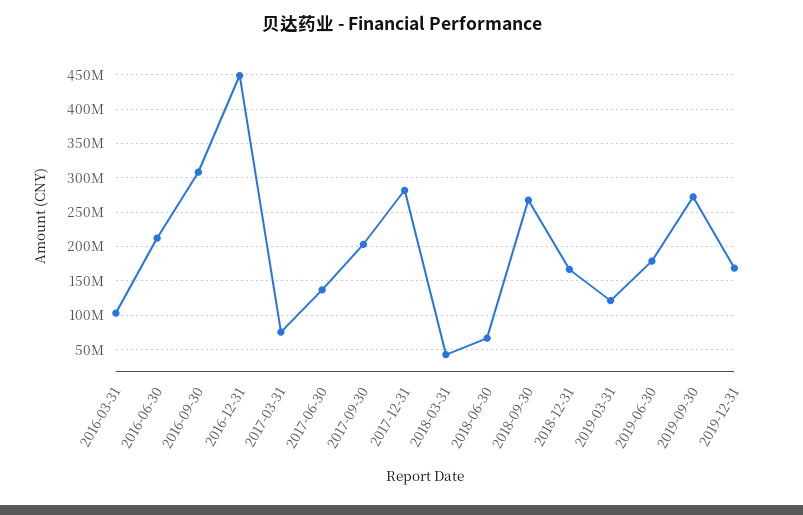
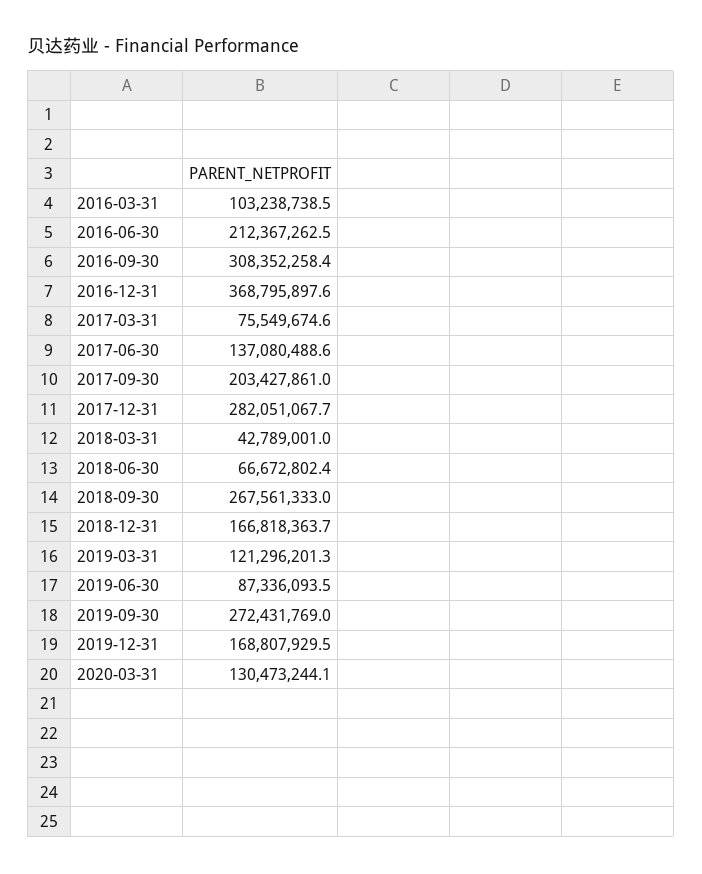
2016-12-31: 450000000 -> 368795897.6
2019-06-30: 180000000 -> 87336093.5
2020-03-31: none -> 130473244.1

